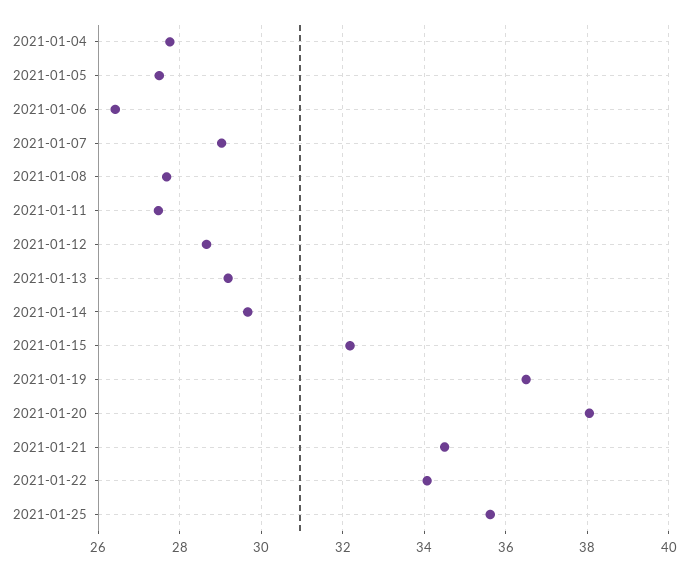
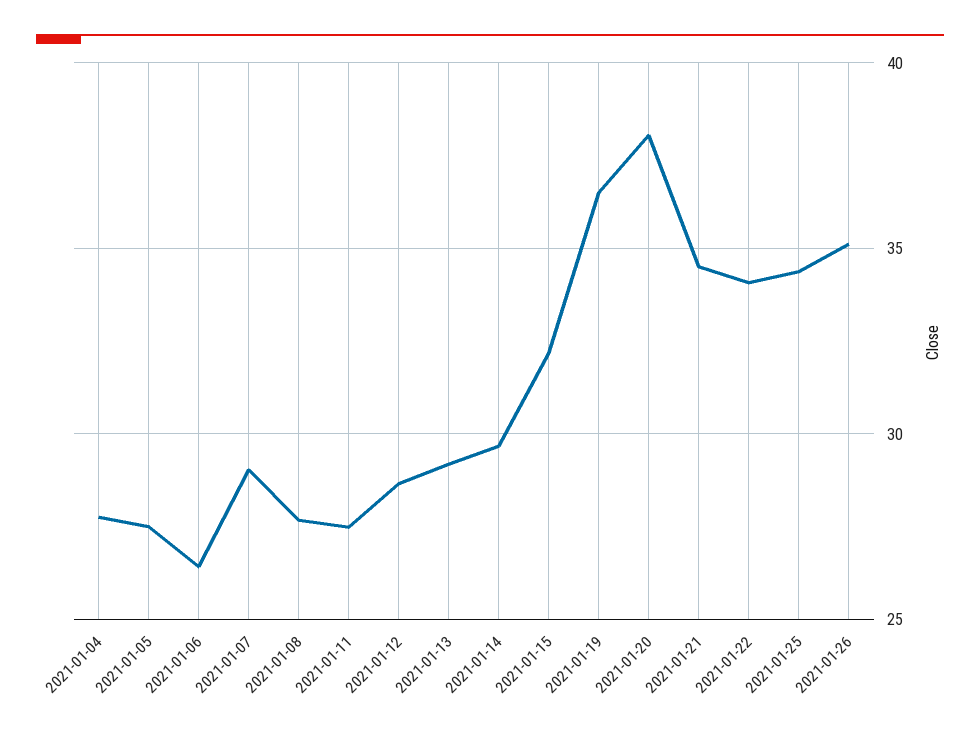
2021-01-25: 35.6 -> 34.5
2021-01-26: none -> 35

